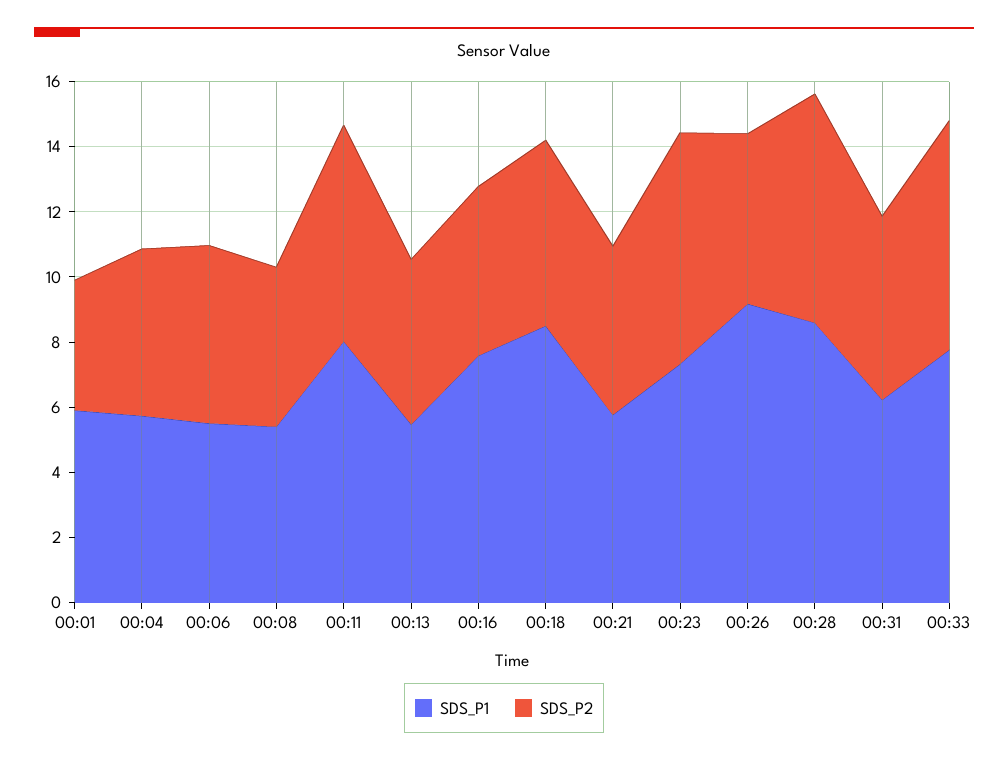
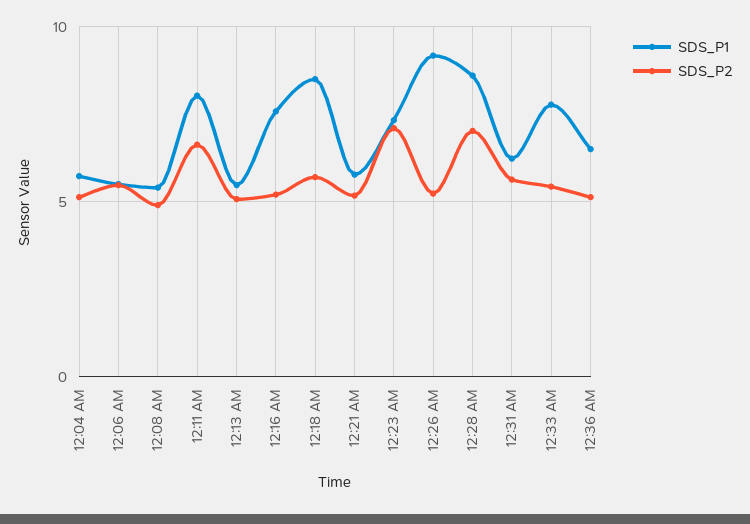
SDS_P1, 00:01: 6 -> none
SDS_P2, 00:01: 4 -> none
SDS_P2, 00:33: 7 -> 5.5
SDS_P1, 12:36 AM: none -> 6.5
SDS_P2, 12:36 AM: none -> 5

